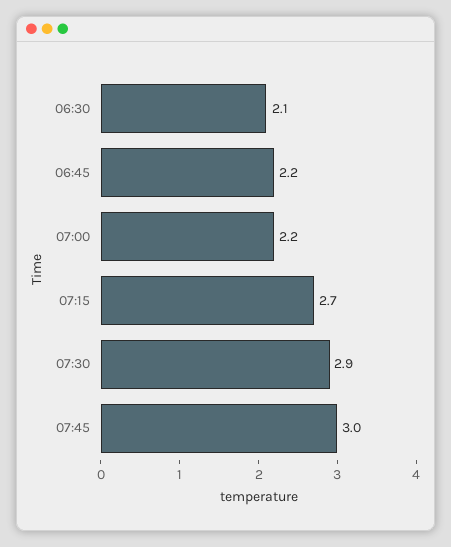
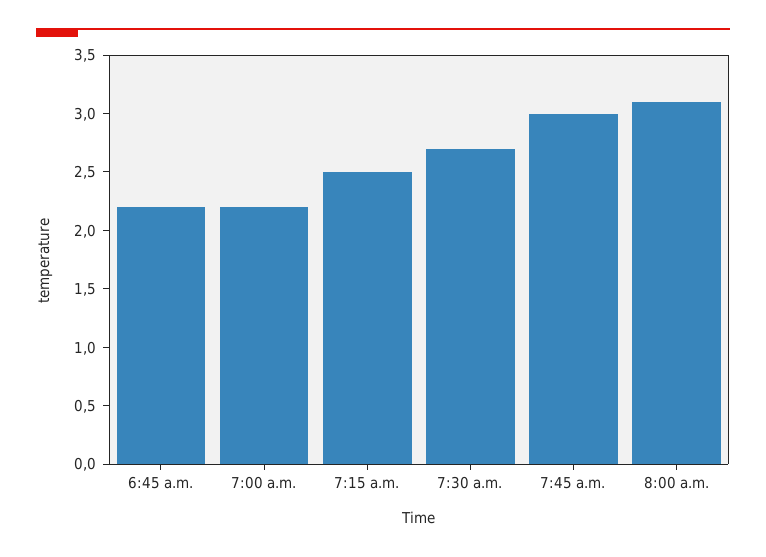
06:30: 2.1 -> none
07:15: 2.7 -> 2.5
07:30: 2.9 -> 2.7
8:00 a.m.: none -> 3.1

